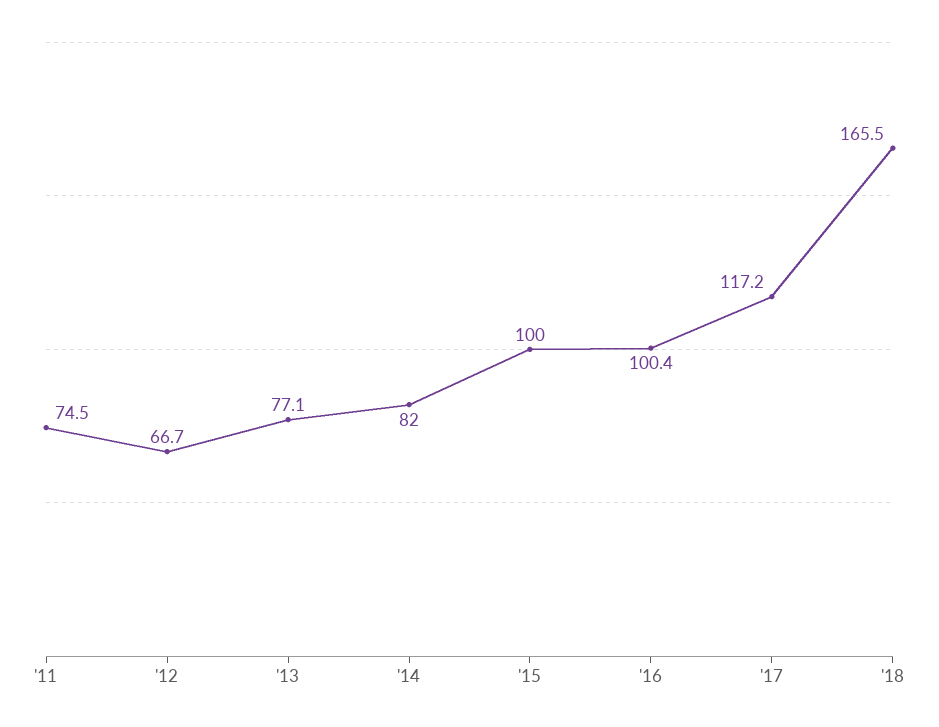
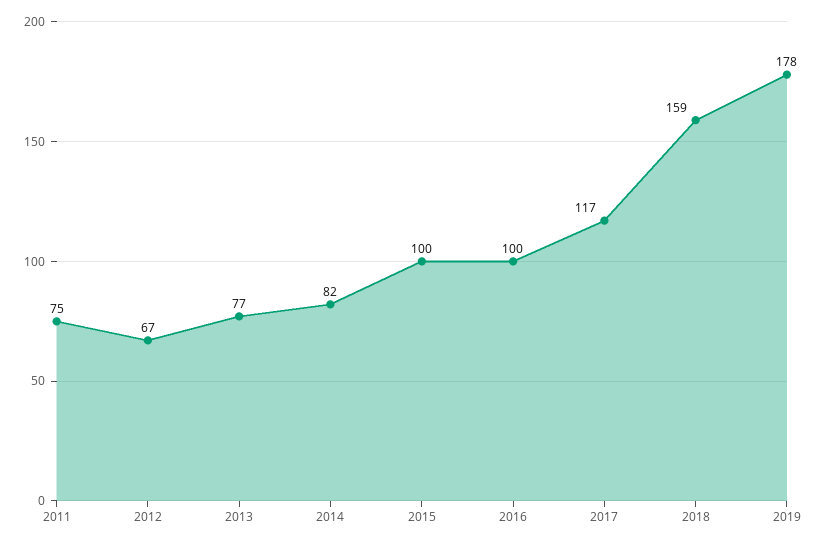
'18: 165.5 -> 159
2019: none -> 178

